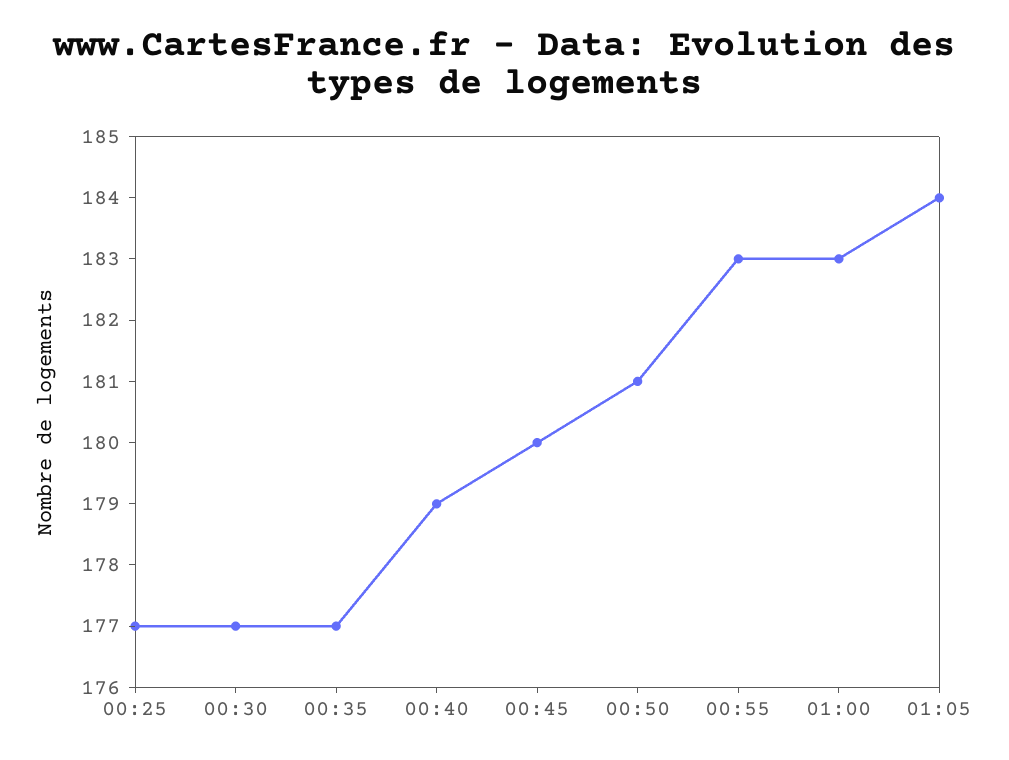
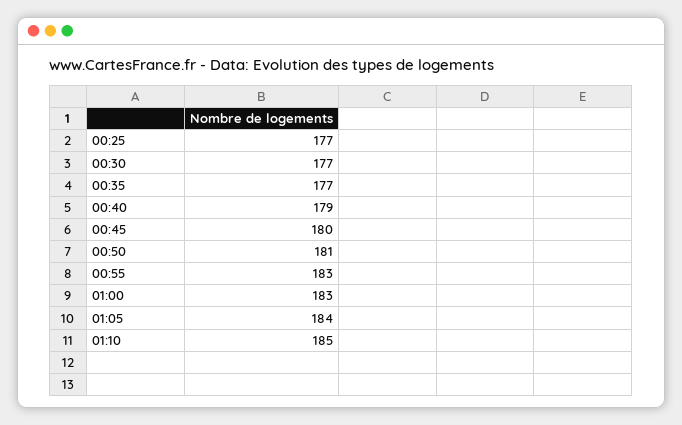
01:10: none -> 185

